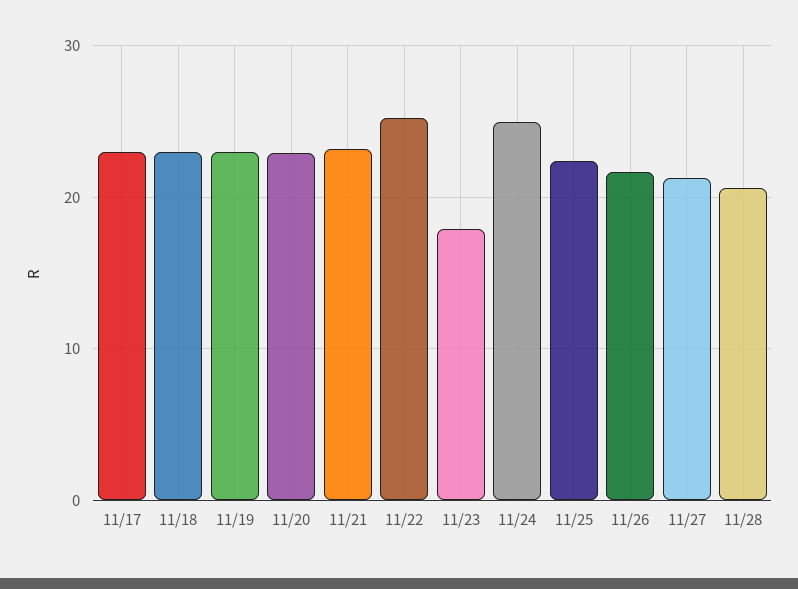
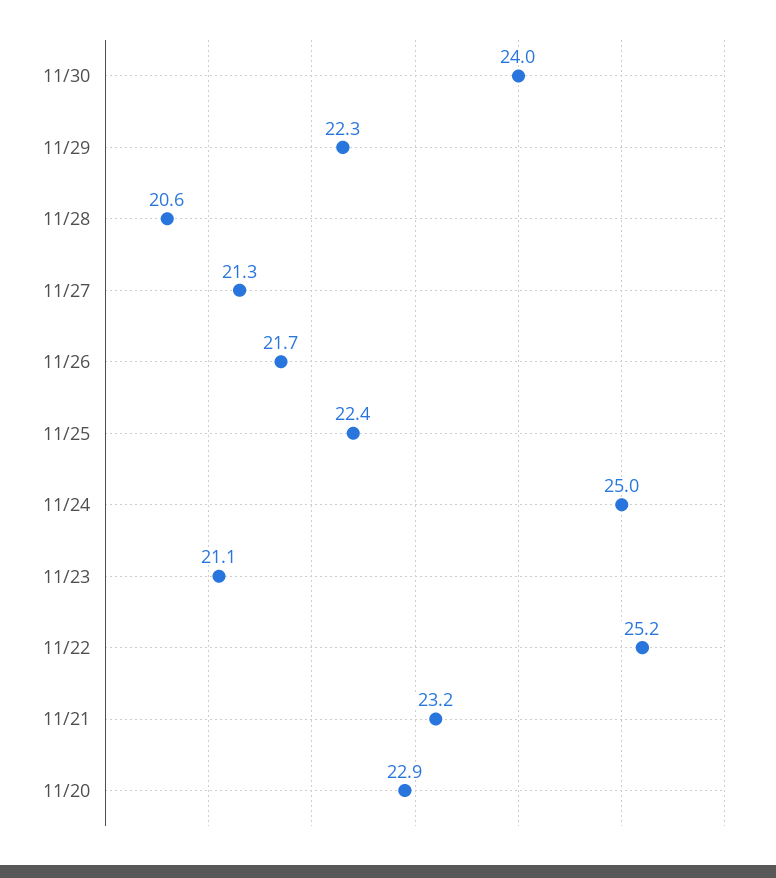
11/17: 23 -> none
11/18: 23 -> none
11/19: 23 -> none
11/23: 18 -> 21.1
11/30: none -> 24
11/29: none -> 22.3

